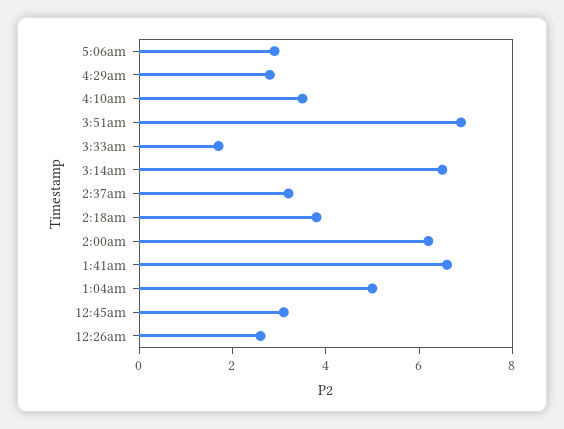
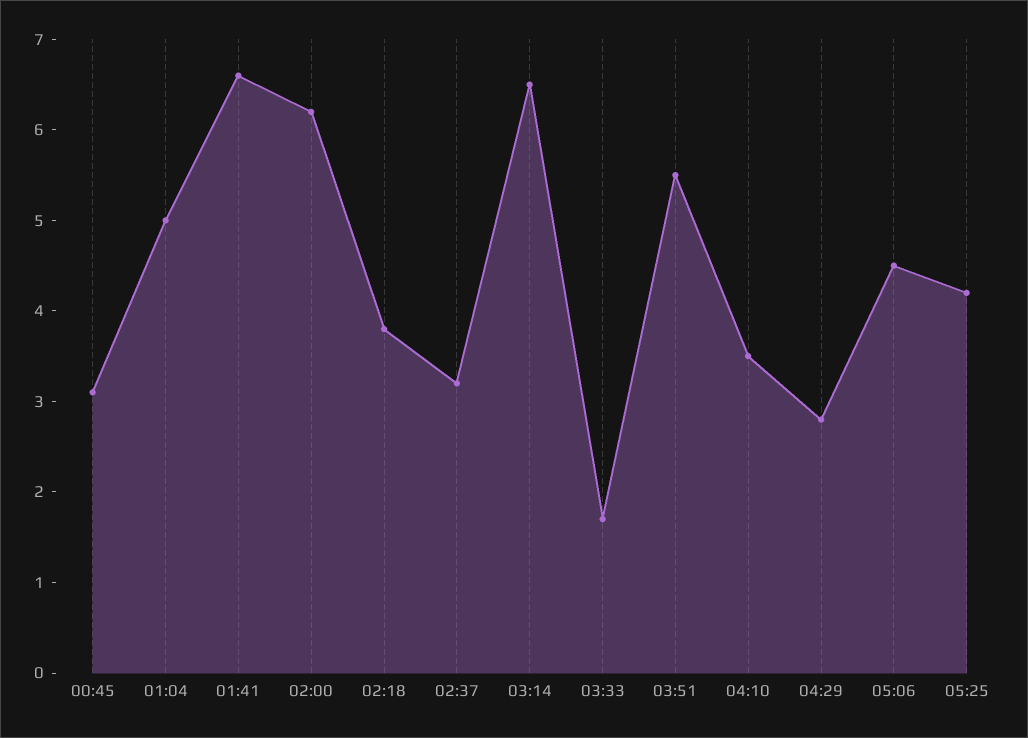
5:06am: 3 -> 4.5
3:51am: 7 -> 5.5
12:26am: 2.5 -> none
05:25: none -> 4.2

